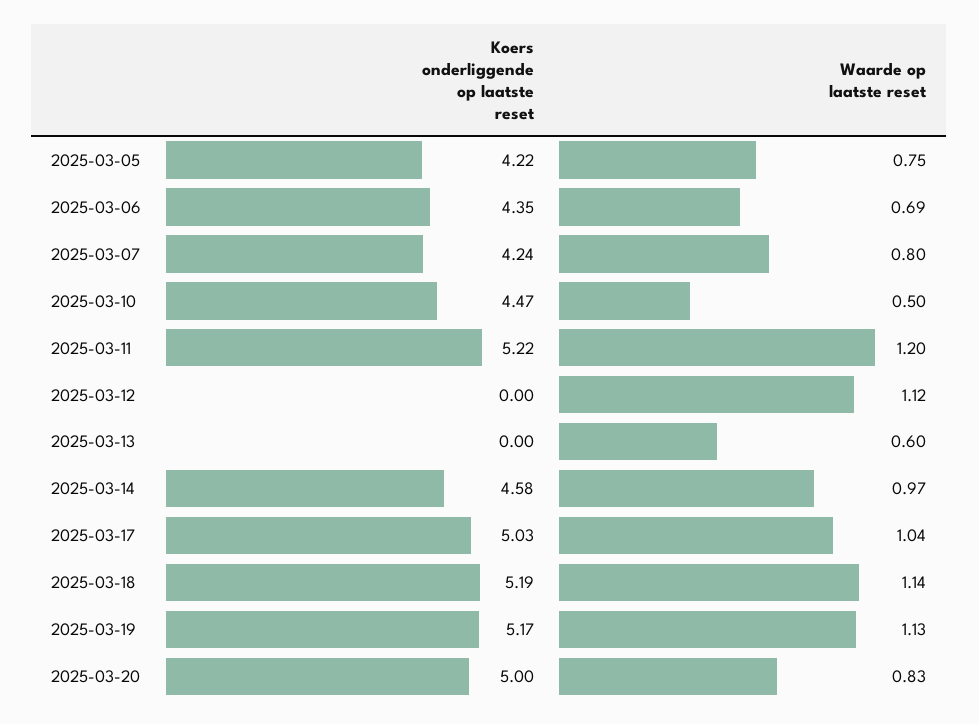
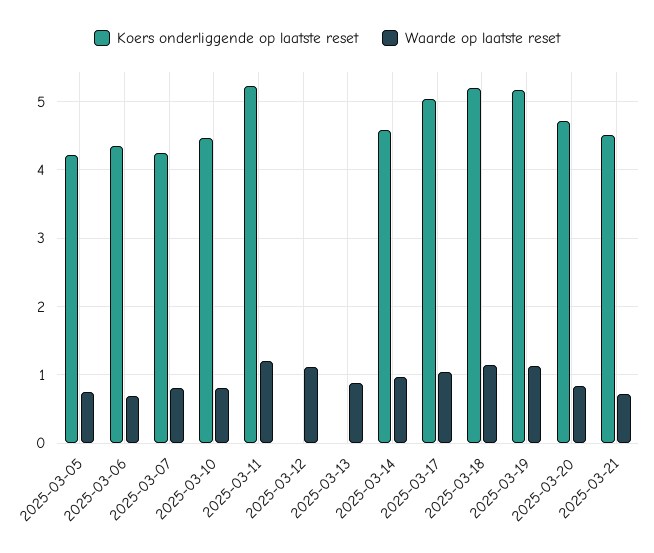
Waarde op laatste reset, 2025-03-10: 0.5 -> 0.8
Waarde op laatste reset, 2025-03-13: 0.6 -> 0.9
Koers onderliggende op laatste reset, 2025-03-20: 5 -> 4.7
Koers onderliggende op laatste reset, 2025-03-21: none -> 4.5
Waarde op laatste reset, 2025-03-21: none -> 0.7

